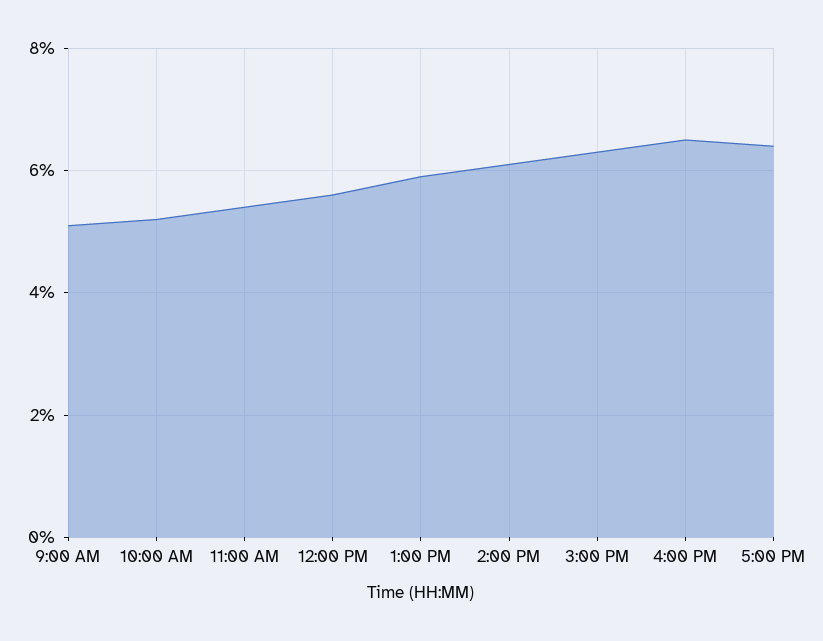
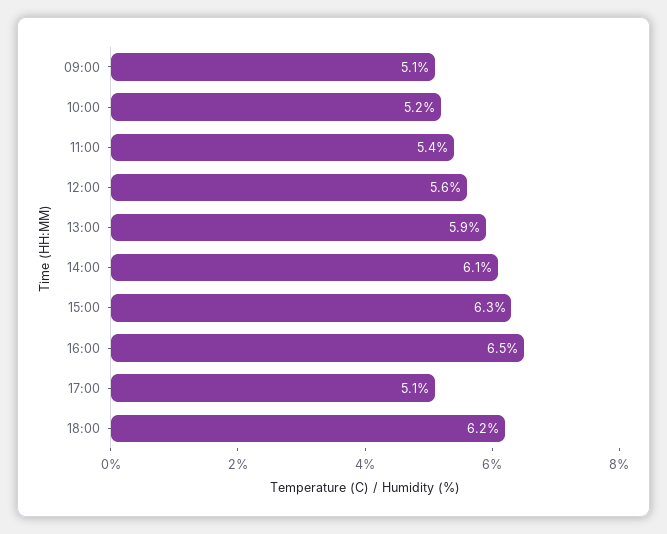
5:00 PM: 6.5 -> 5.1
18:00: none -> 6.2

